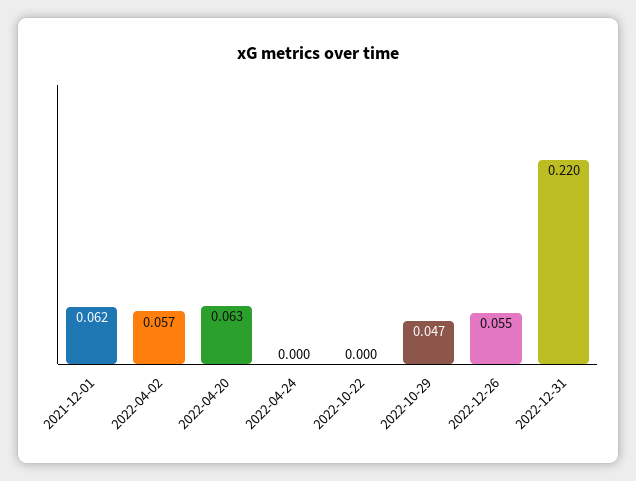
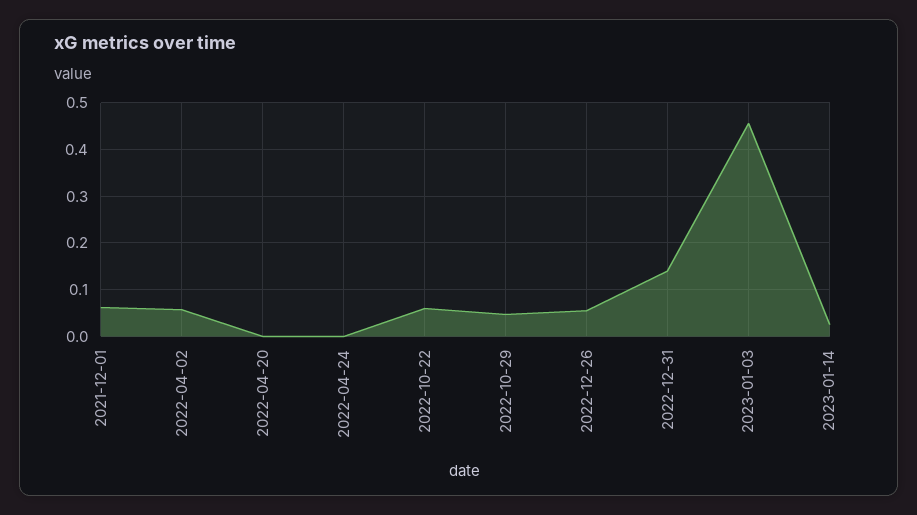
2022-04-20: 0.063 -> 0
2022-10-22: 0 -> 0.06
2022-12-31: 0.22 -> 0.14
2023-01-03: none -> 0.46
2023-01-14: none -> 0.02

